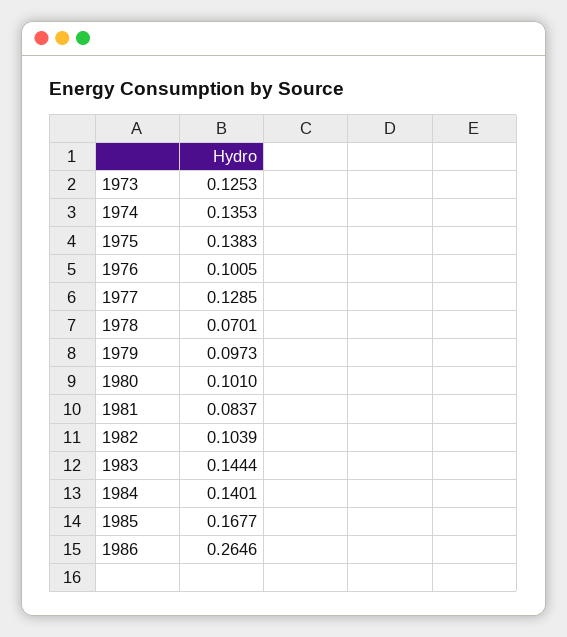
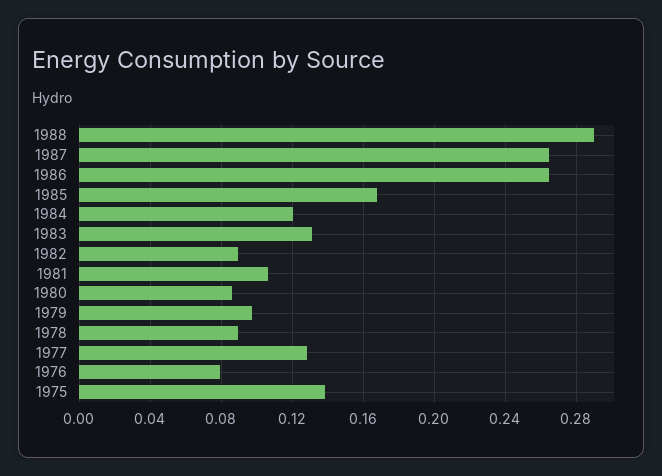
1973: 0.1253 -> none
1974: 0.1353 -> none
1976: 0.1005 -> 0.08
1978: 0.0701 -> 0.09
1980: 0.101 -> 0.085
1981: 0.0837 -> 0.105
1982: 0.1039 -> 0.09
1983: 0.1444 -> 0.13
1984: 0.1401 -> 0.12
1988: none -> 0.29
1987: none -> 0.265

